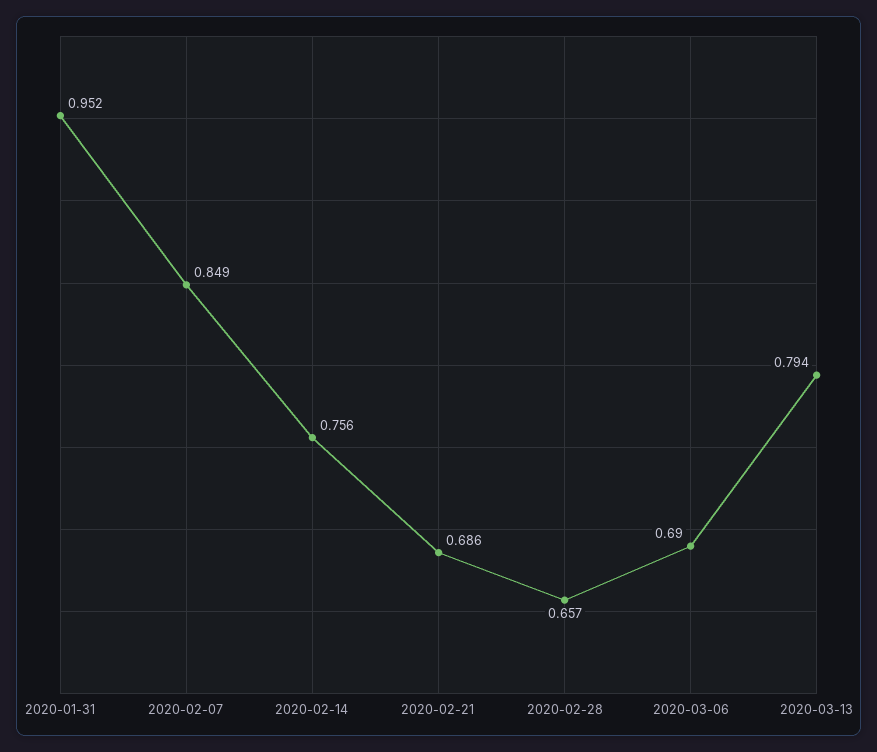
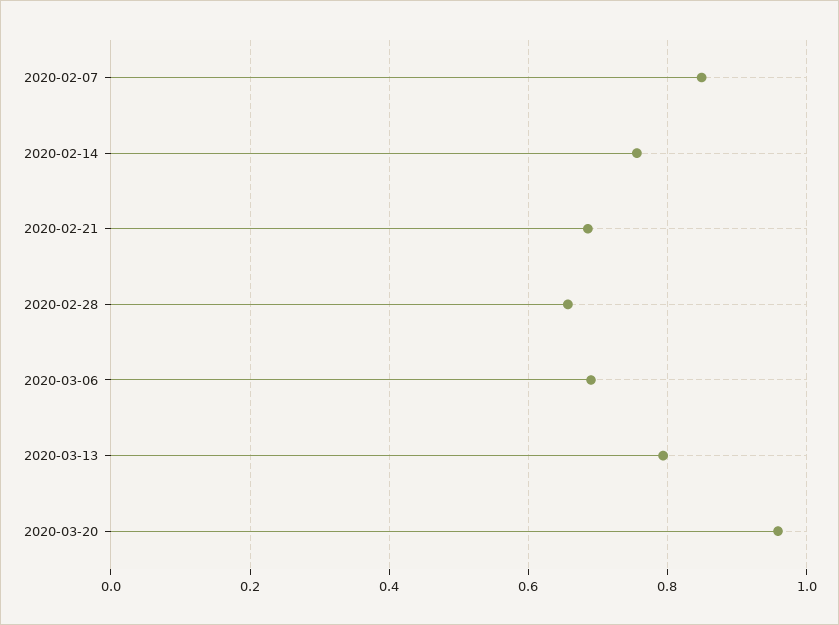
2020-01-31: 0.952 -> none
2020-03-20: none -> 0.96

